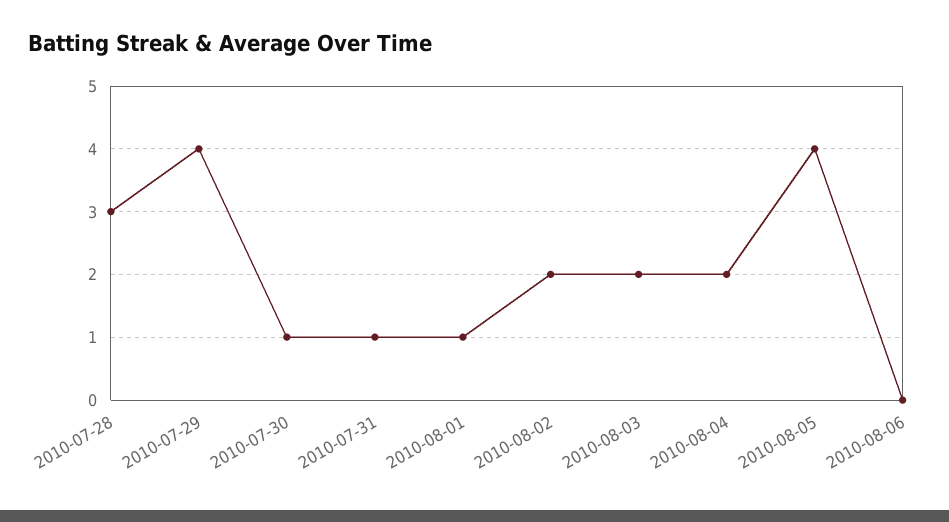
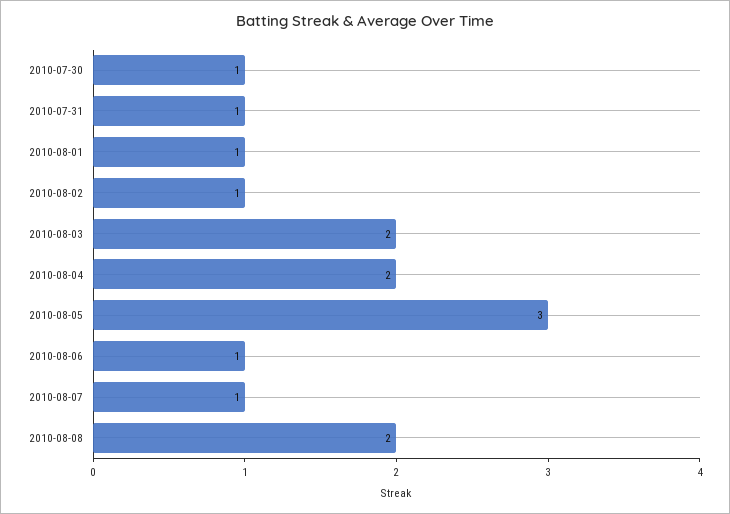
2010-07-28: 3 -> none
2010-07-29: 4 -> none
2010-08-02: 2 -> 1
2010-08-05: 4 -> 3
2010-08-06: 0 -> 1
2010-08-07: none -> 1
2010-08-08: none -> 2

